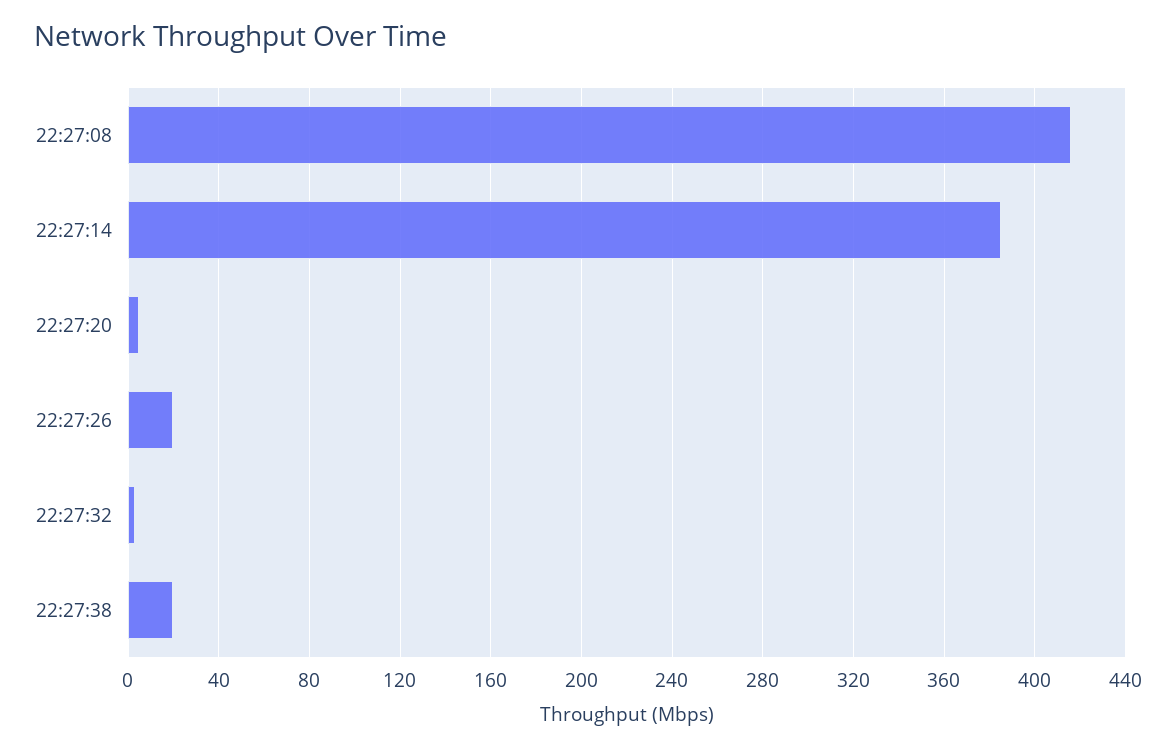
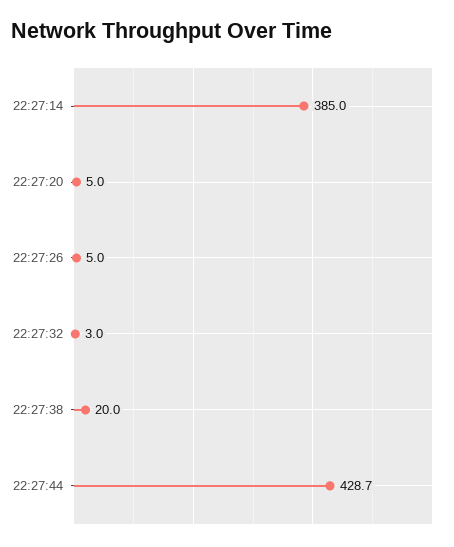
22:27:08: 415 -> none
22:27:26: 20 -> 5
22:27:44: none -> 428.7

